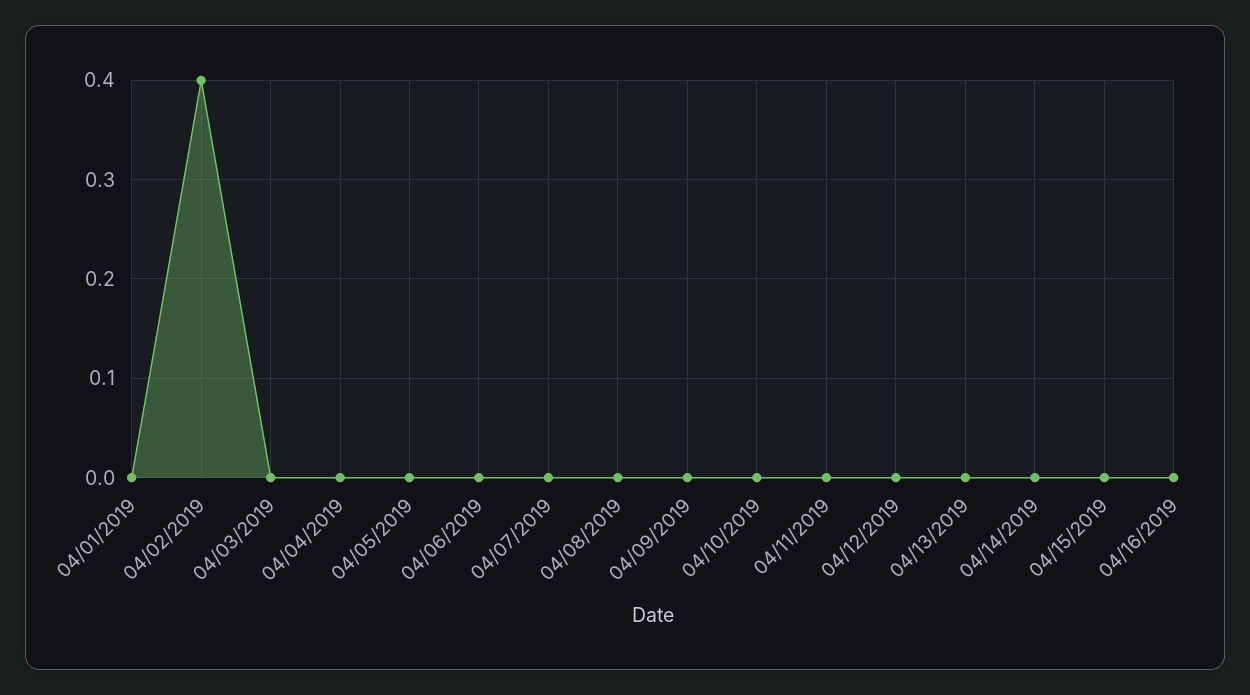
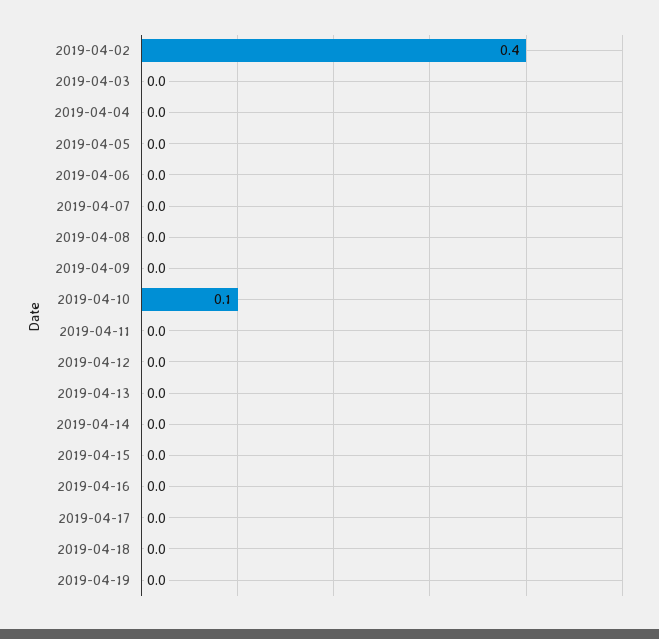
04/01/2019: 0 -> none
04/10/2019: 0 -> 0.1
2019-04-17: none -> 0
2019-04-18: none -> 0
2019-04-19: none -> 0

